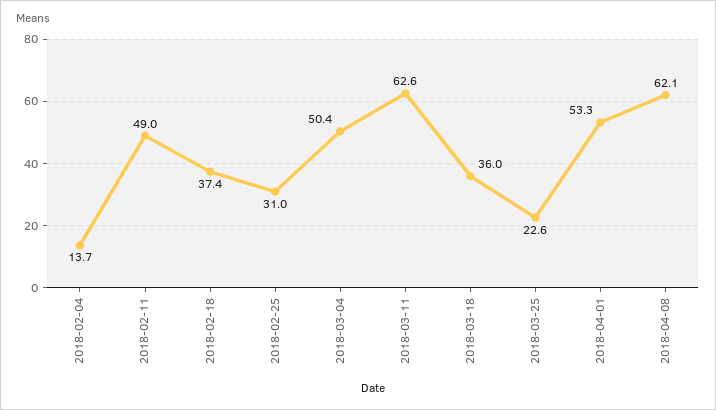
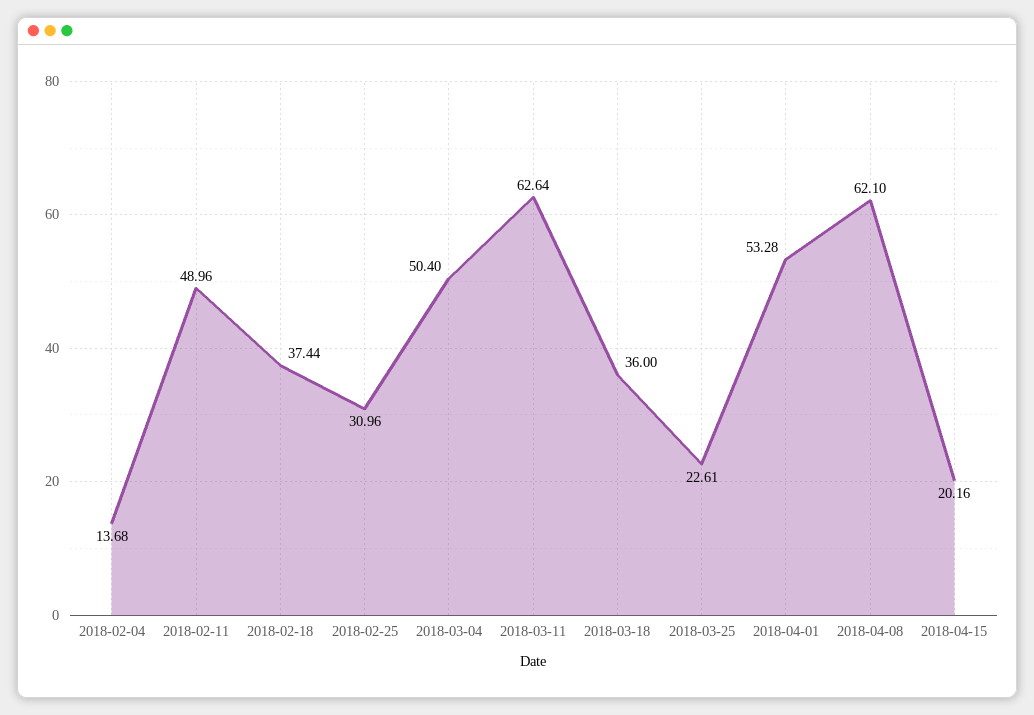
2018-04-15: none -> 20.16

